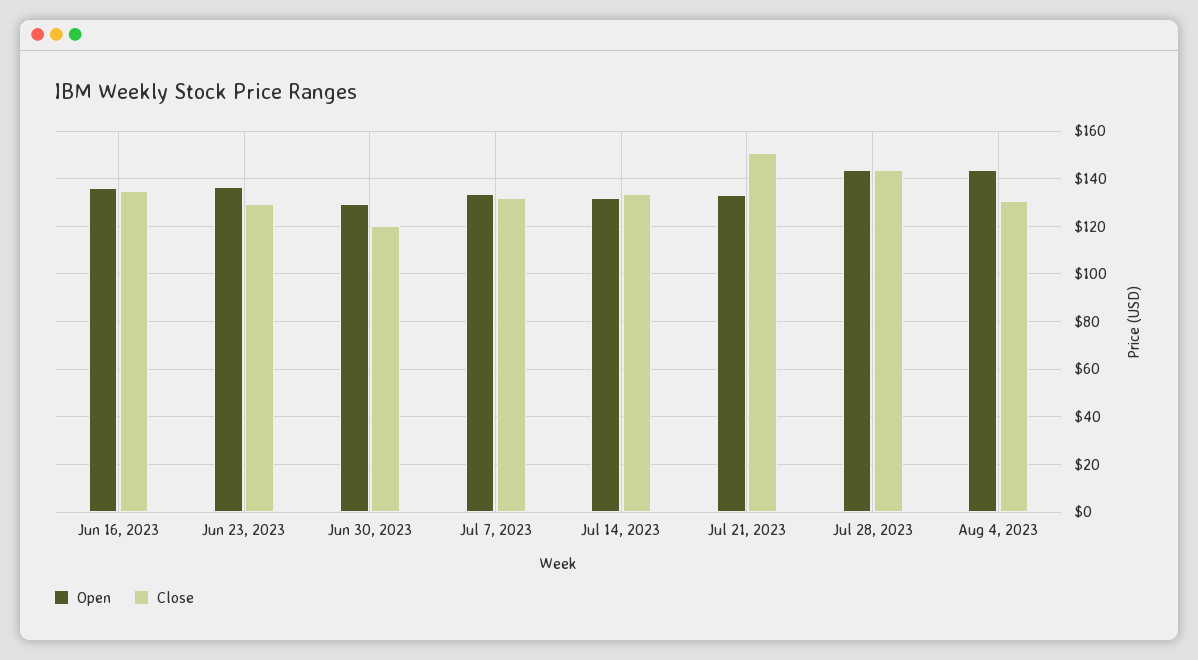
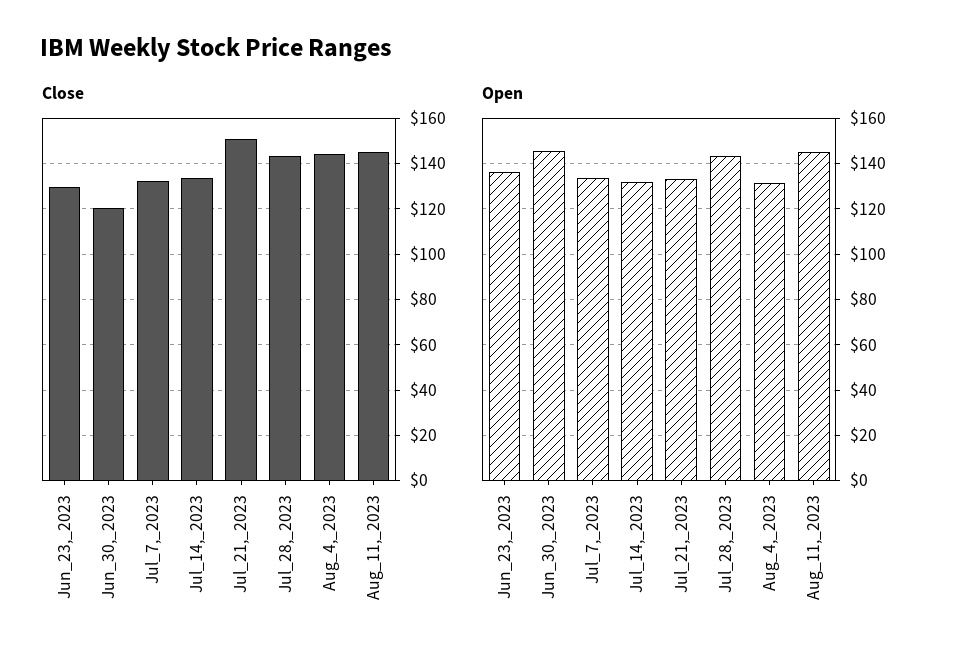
Open, Jun 16, 2023: 135 -> none
Close, Jun 16, 2023: 135 -> none
Open, Jun 30, 2023: 130 -> 145
Open, Aug 4, 2023: 145 -> 130
Close, Aug 4, 2023: 130 -> 145
Close, Aug_11,_2023: none -> 145
Open, Aug_11,_2023: none -> 145

